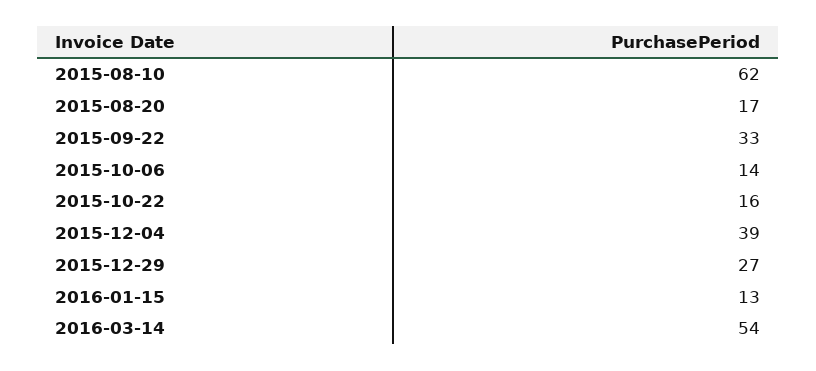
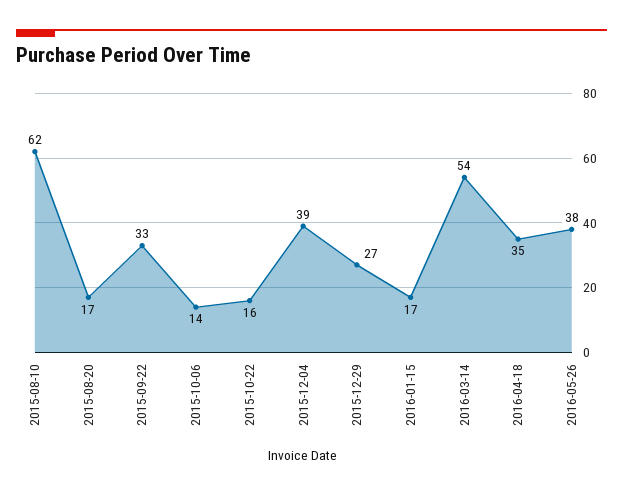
2016-01-15: 13 -> 17
2016-04-18: none -> 35
2016-05-26: none -> 38

